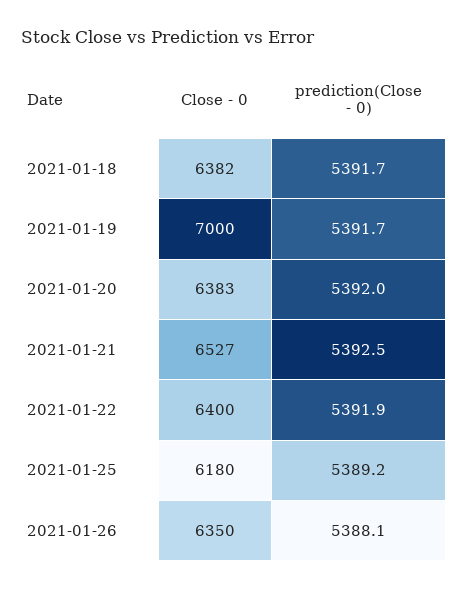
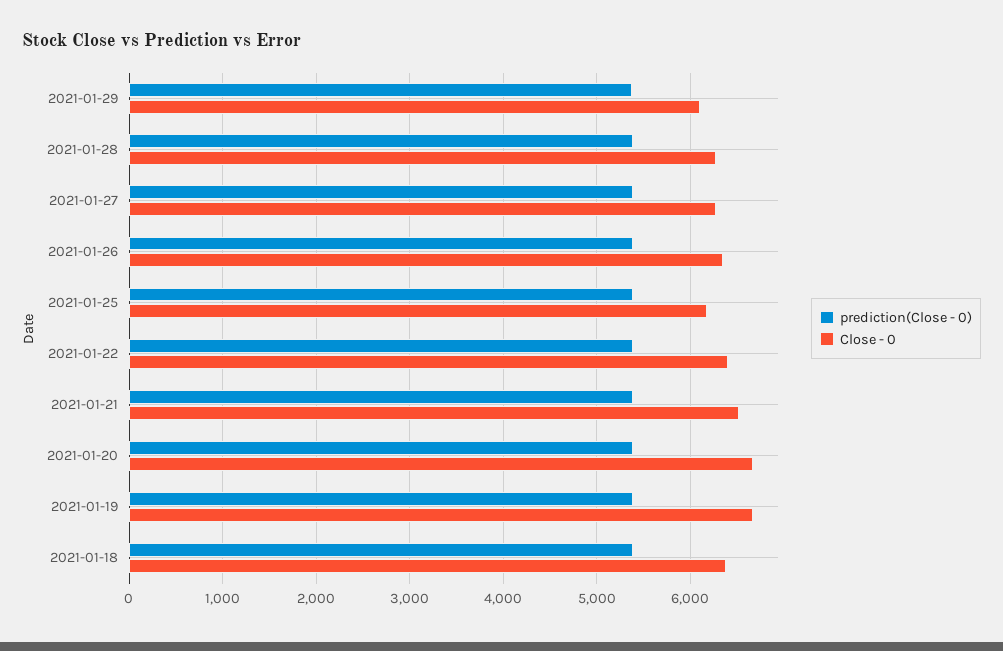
Close - 0, 2021-01-19: 7000 -> 6700
Close - 0, 2021-01-20: 6383 -> 6700
prediction(Close - 0), 2021-01-29: none -> 5400
Close - 0, 2021-01-29: none -> 6100
prediction(Close - 0), 2021-01-28: none -> 5400
Close - 0, 2021-01-28: none -> 6300
prediction(Close - 0), 2021-01-27: none -> 5400
Close - 0, 2021-01-27: none -> 6300

